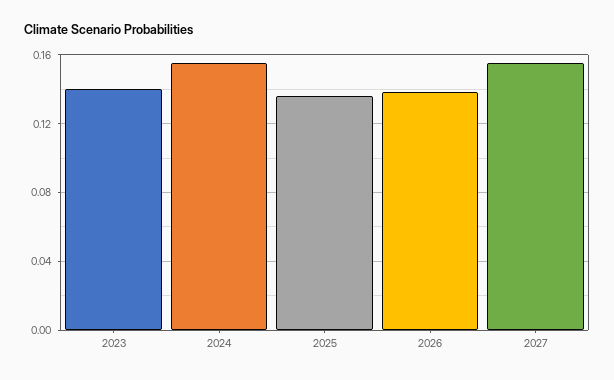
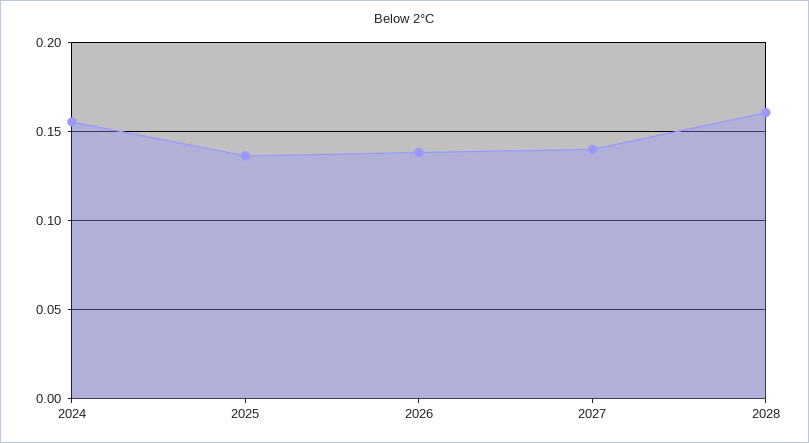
2023: 0.14 -> none
2027: 0.155 -> 0.14
2028: none -> 0.16

